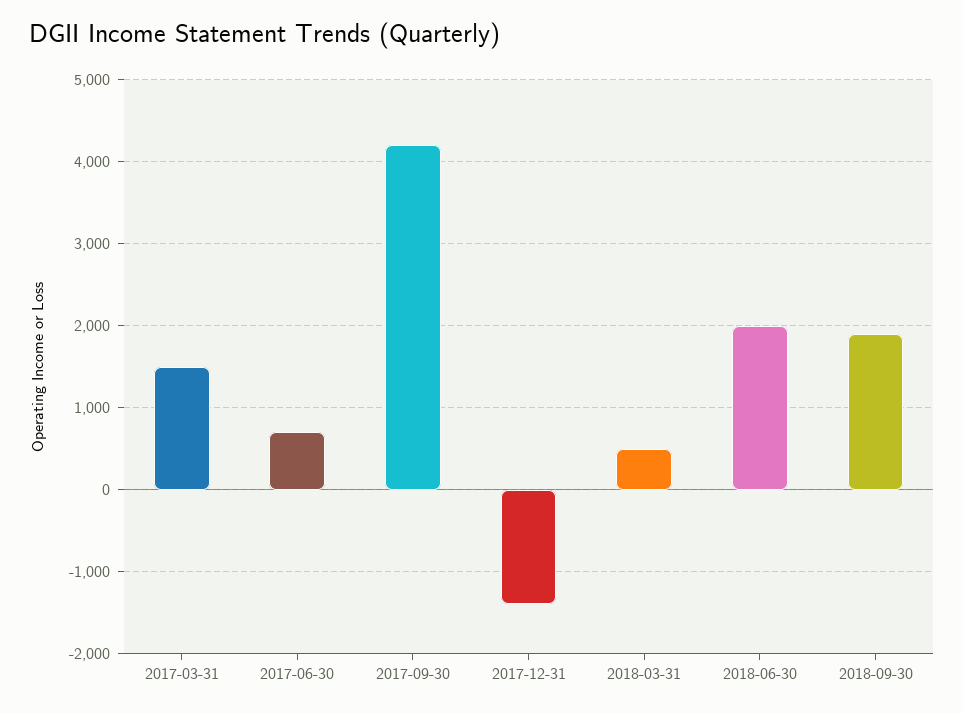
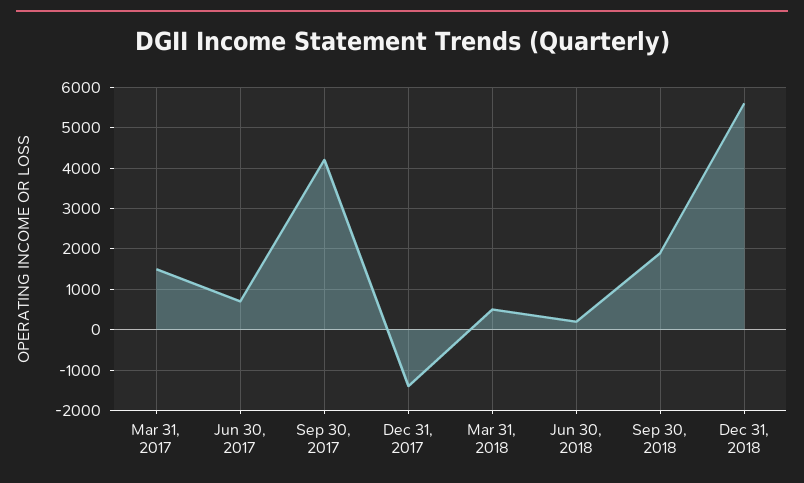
2018-06-30: 2000 -> 200
Dec 31, 2018: none -> 5600

